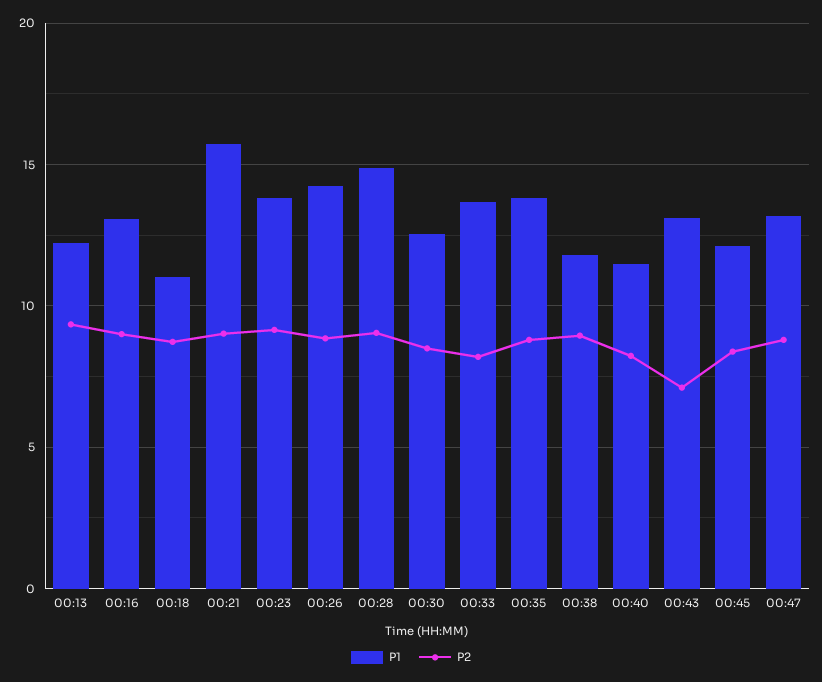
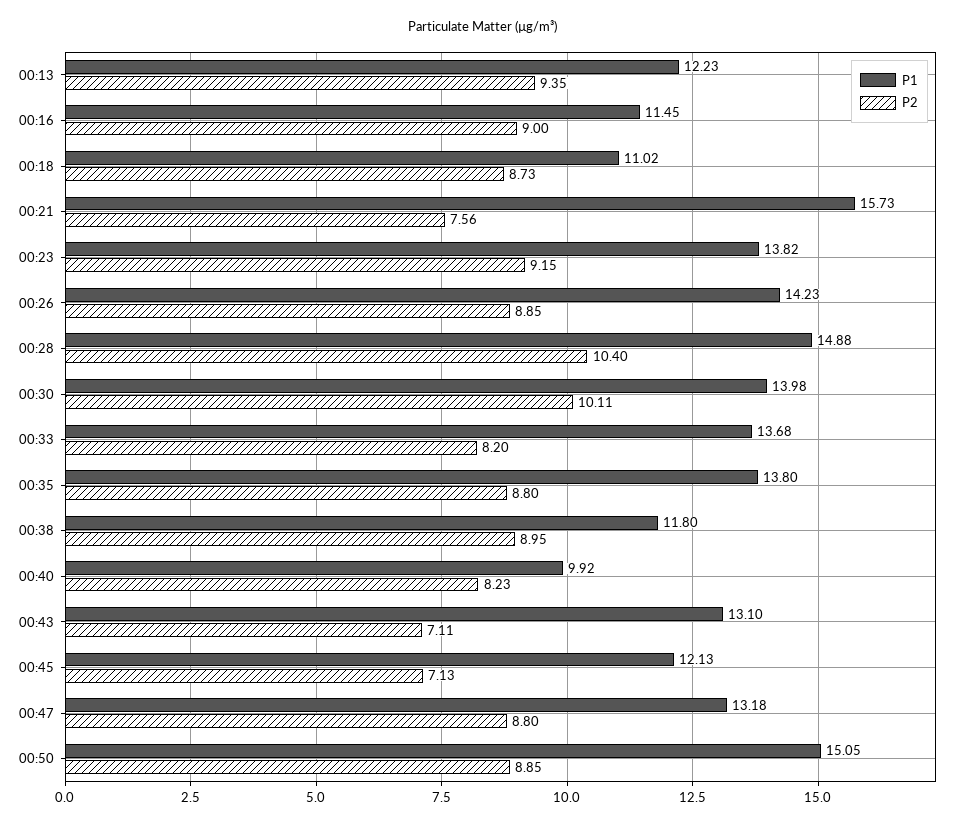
P1, 00:16: 13 -> 11.45
P2, 00:21: 9 -> 7.56
P2, 00:28: 9 -> 10.4
P1, 00:30: 12.5 -> 13.98
P2, 00:30: 8.5 -> 10.11
P1, 00:40: 11.5 -> 9.92
P2, 00:45: 8.5 -> 7.13
P1, 00:50: none -> 15.05
P2, 00:50: none -> 8.85

